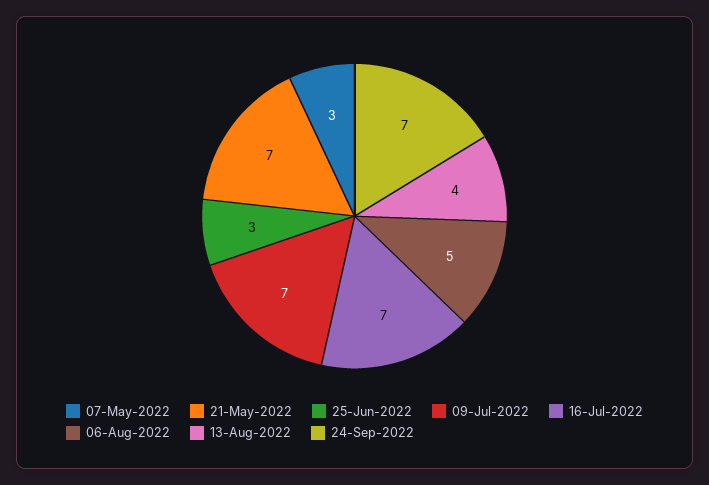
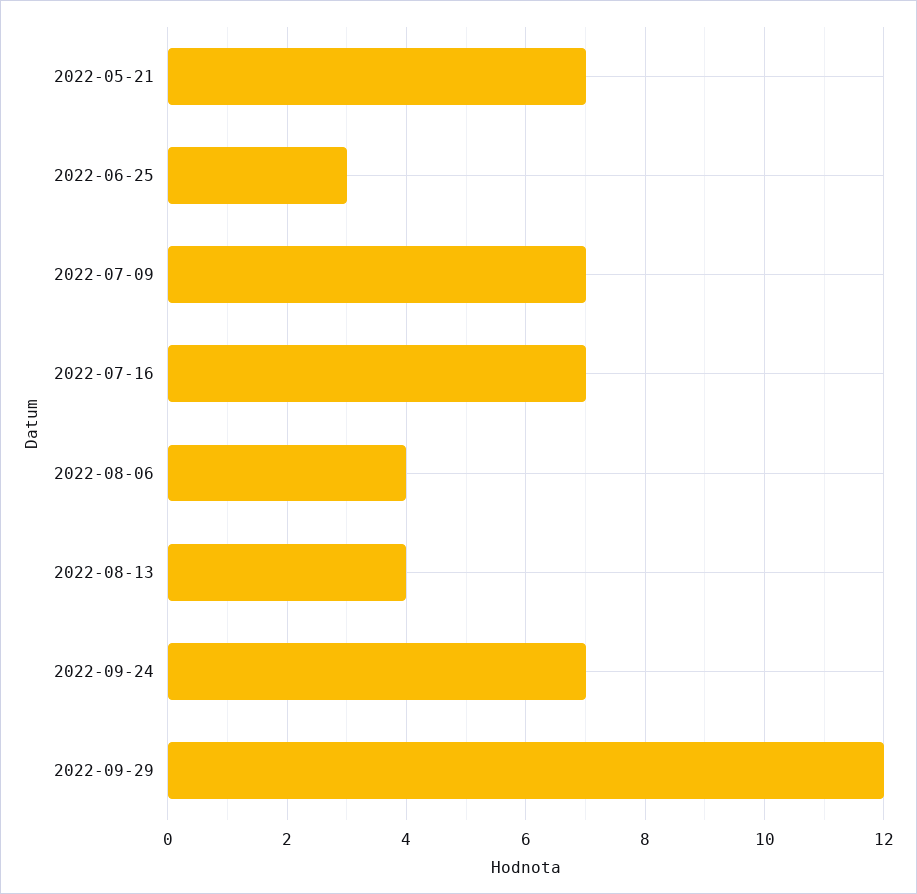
07-May-2022: 3 -> none
06-Aug-2022: 5 -> 4
2022-09-29: none -> 12

